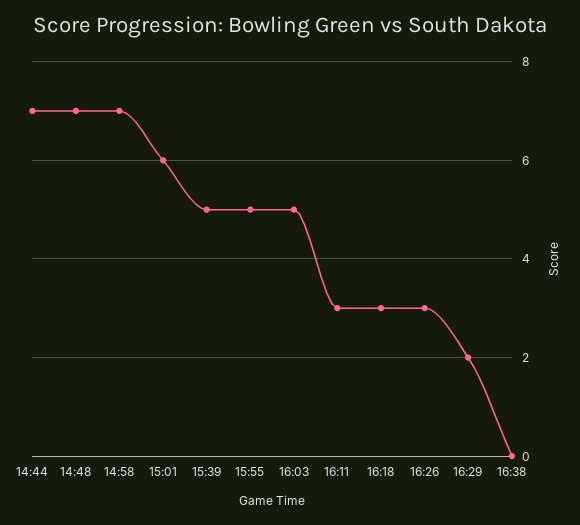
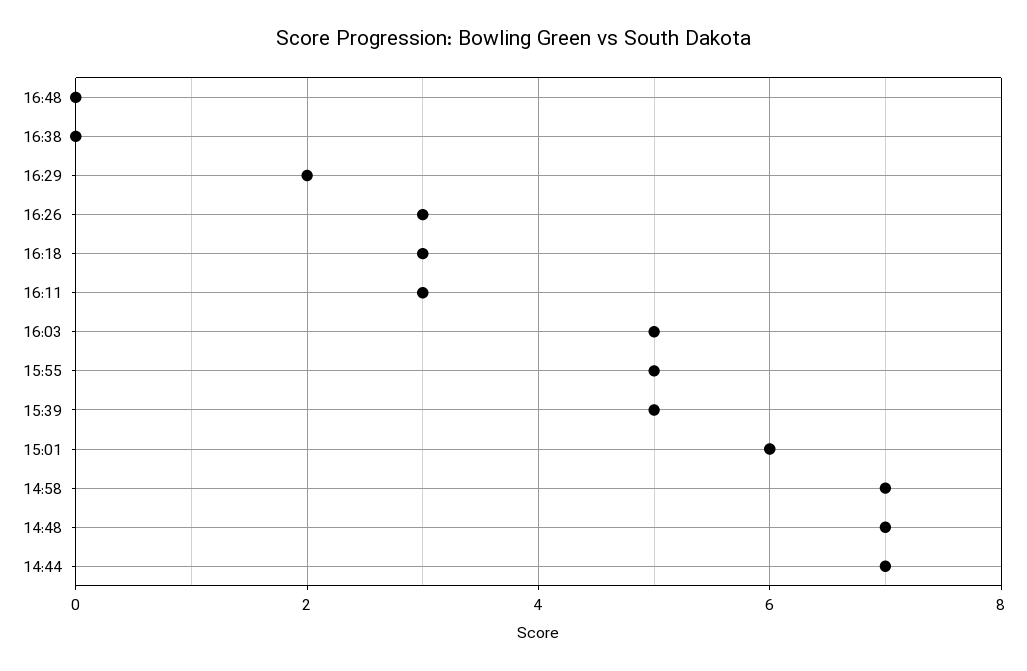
16:48: none -> 0

